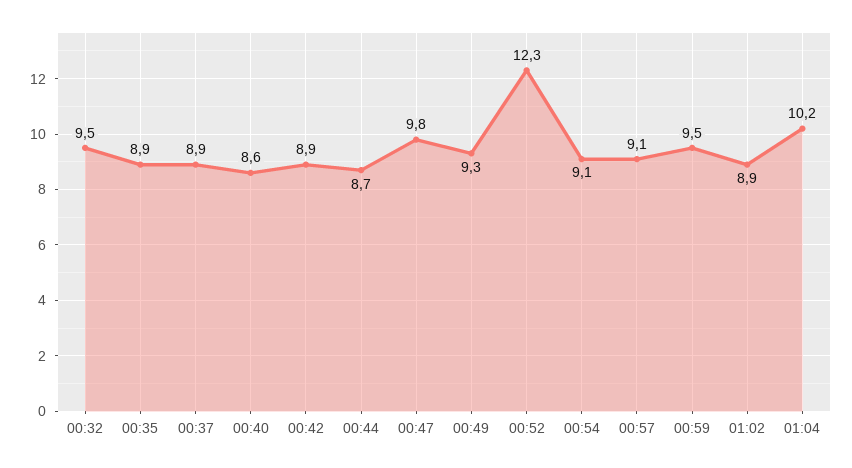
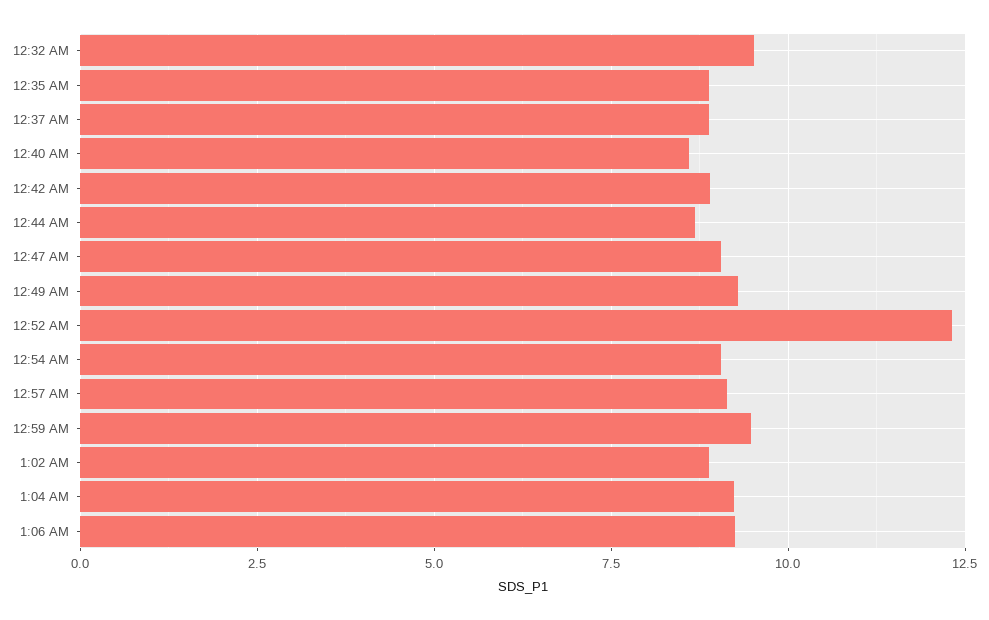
00:47: 9.8 -> 9
01:04: 10.2 -> 9.25
1:06 AM: none -> 9.25

